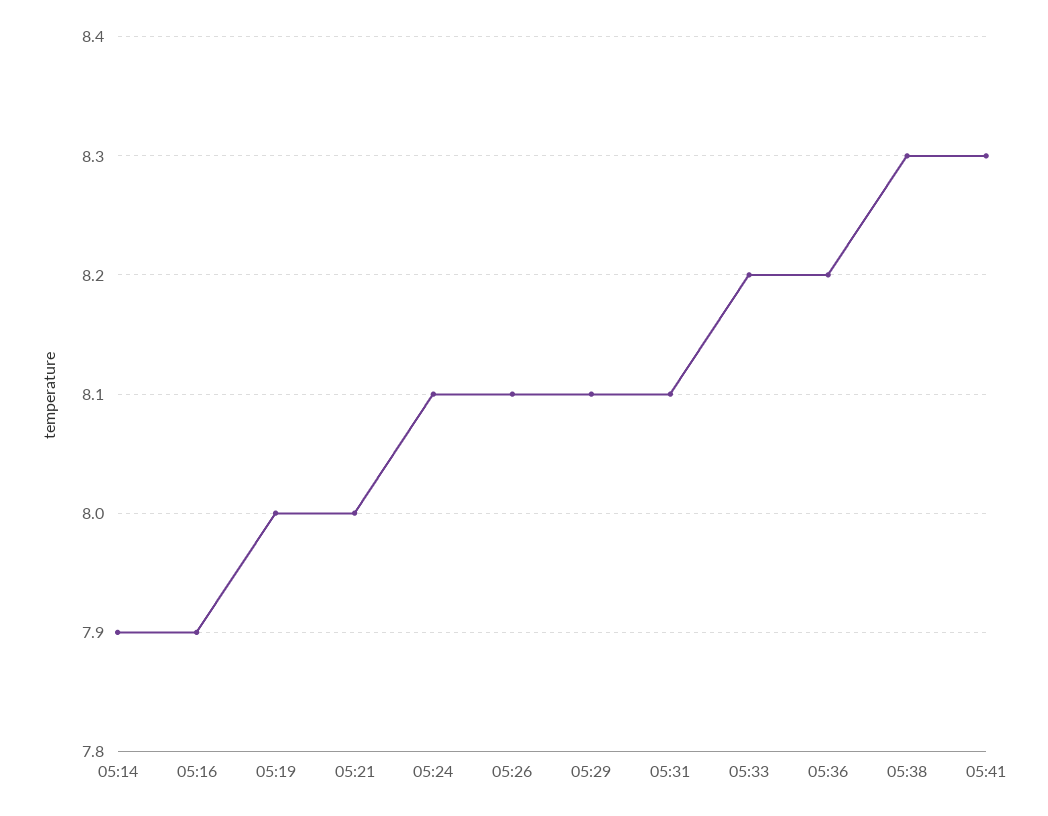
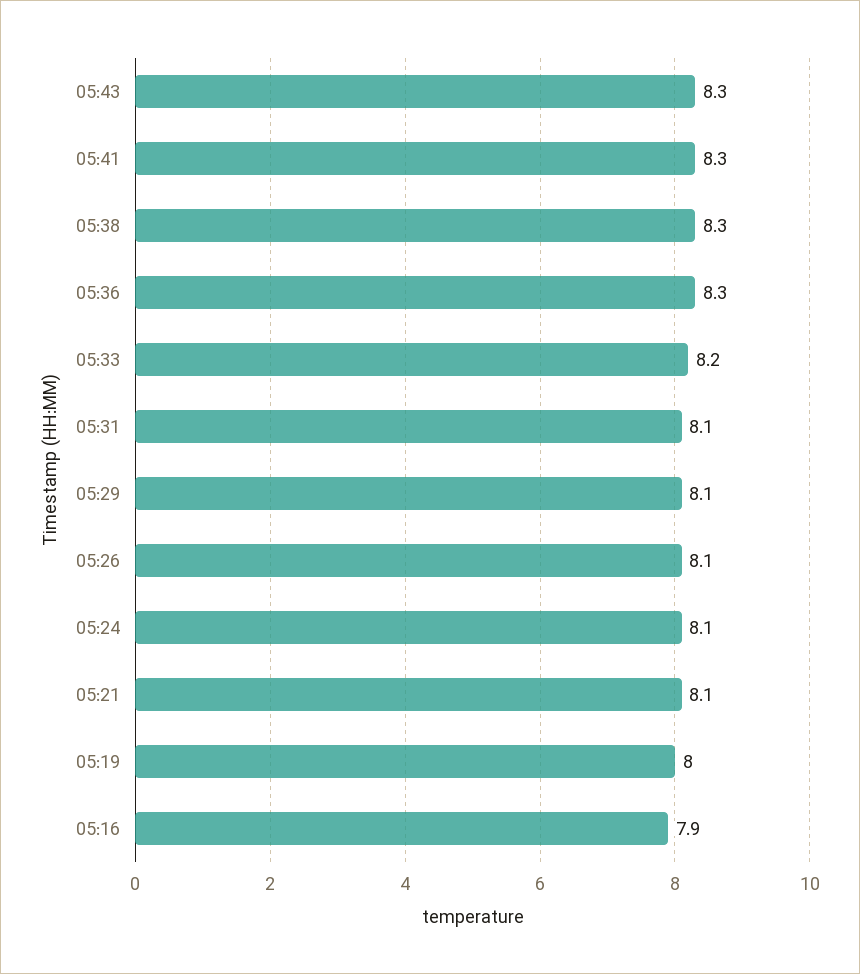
05:14: 7.9 -> none
05:21: 8 -> 8.1
05:36: 8.2 -> 8.3
05:43: none -> 8.3

